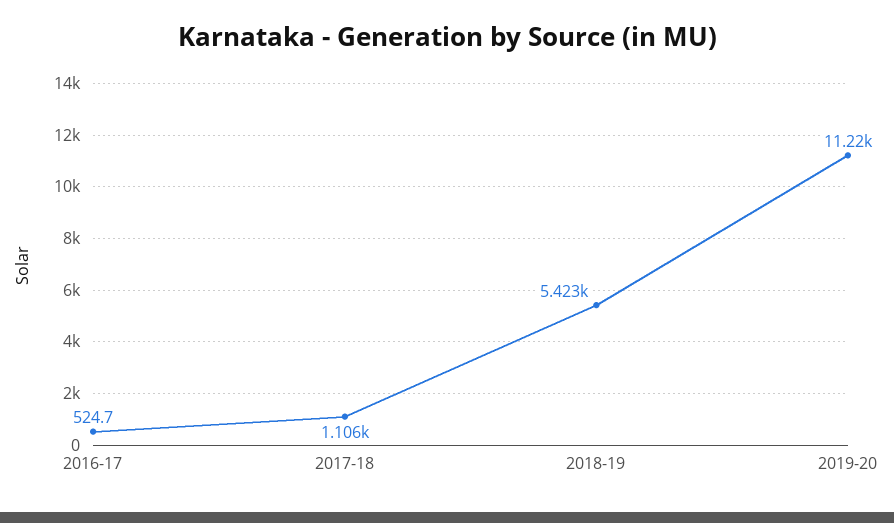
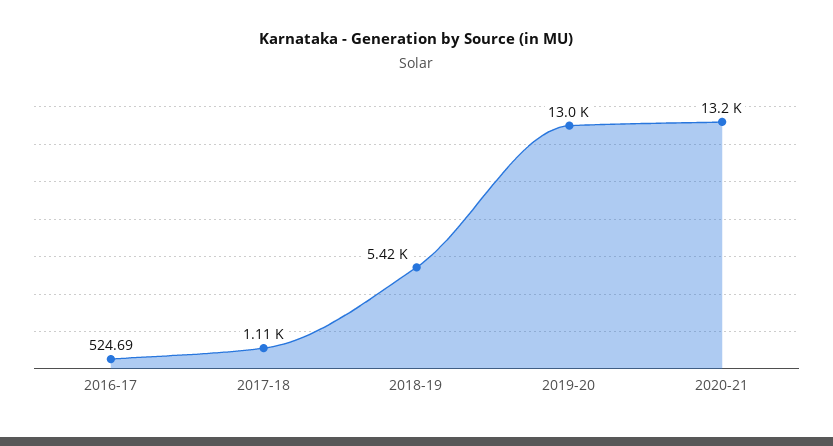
2019-20: 11220 -> 13000
2020-21: none -> 13200

